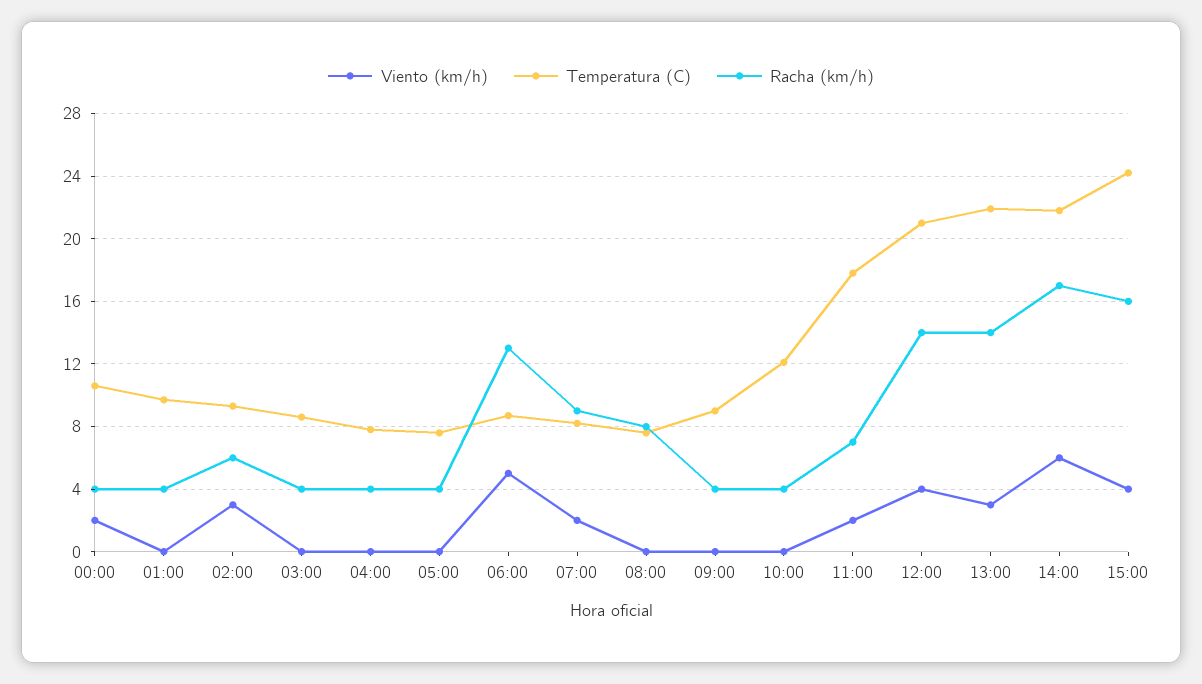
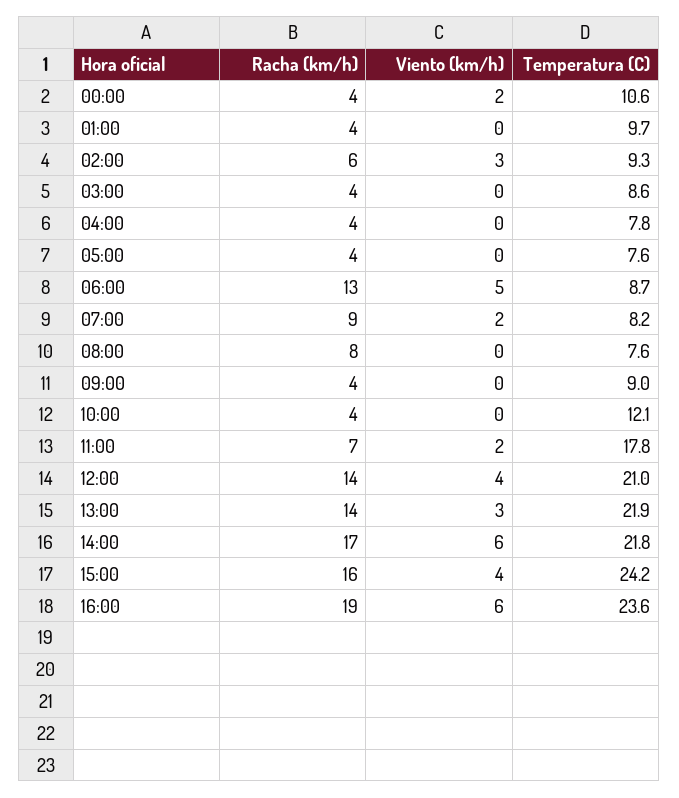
Racha (km/h), 16:00: none -> 19
Viento (km/h), 16:00: none -> 6
Temperatura (C), 16:00: none -> 23.6

